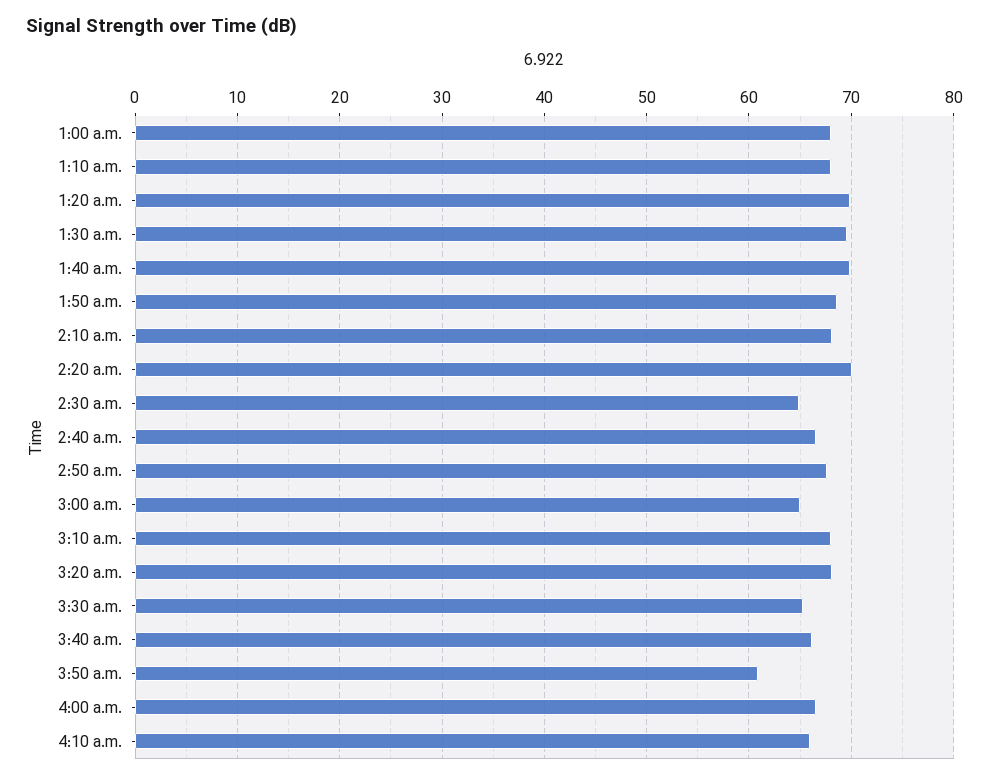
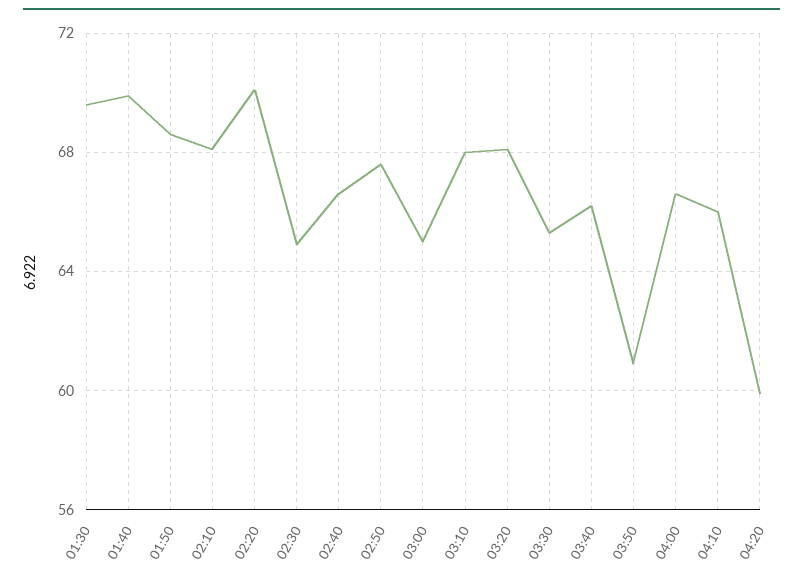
1:00 a.m.: 68 -> none
1:10 a.m.: 68 -> none
1:20 a.m.: 70 -> none
04:20: none -> 60

